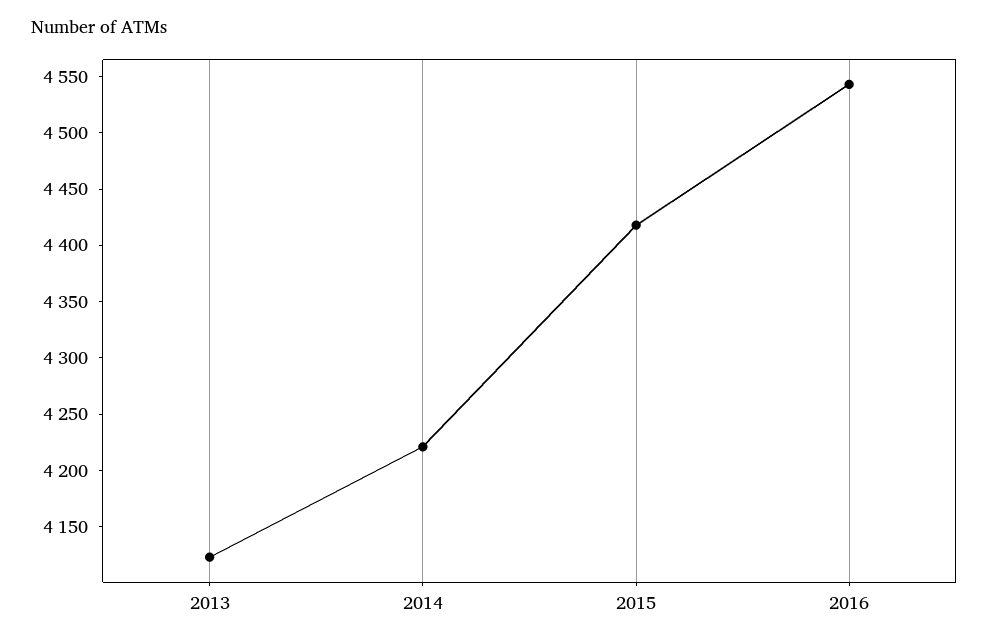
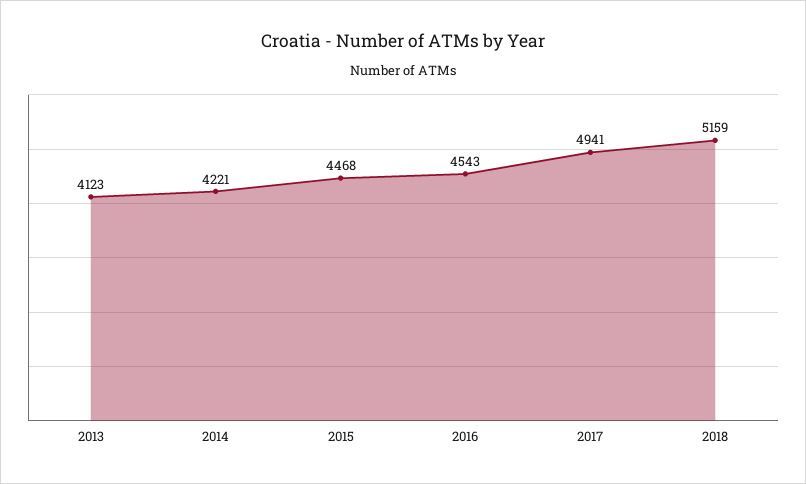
2015: 4420 -> 4468
2017: none -> 4941
2018: none -> 5159

